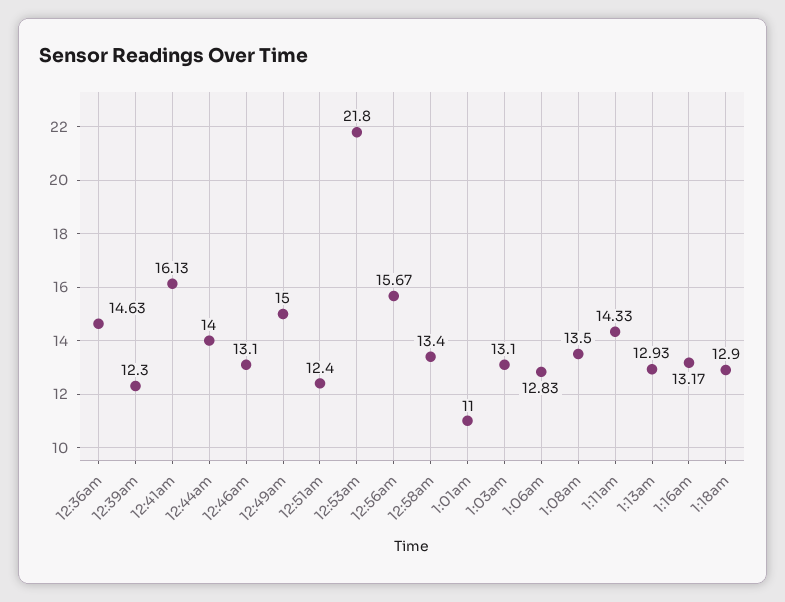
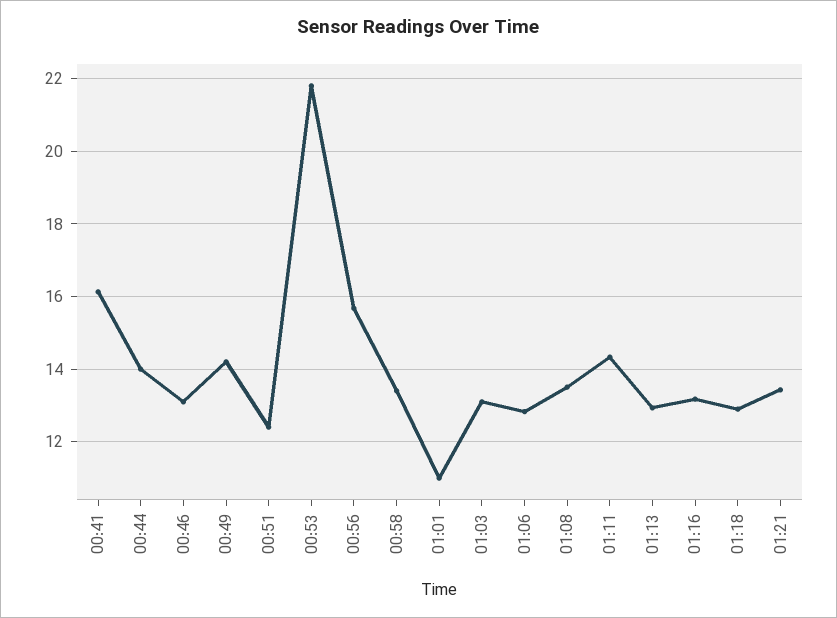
12:36am: 14.63 -> none
12:39am: 12.3 -> none
12:49am: 15 -> 14.2
01:21: none -> 13.4

